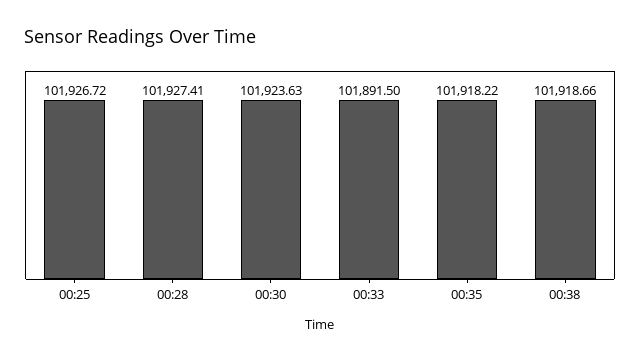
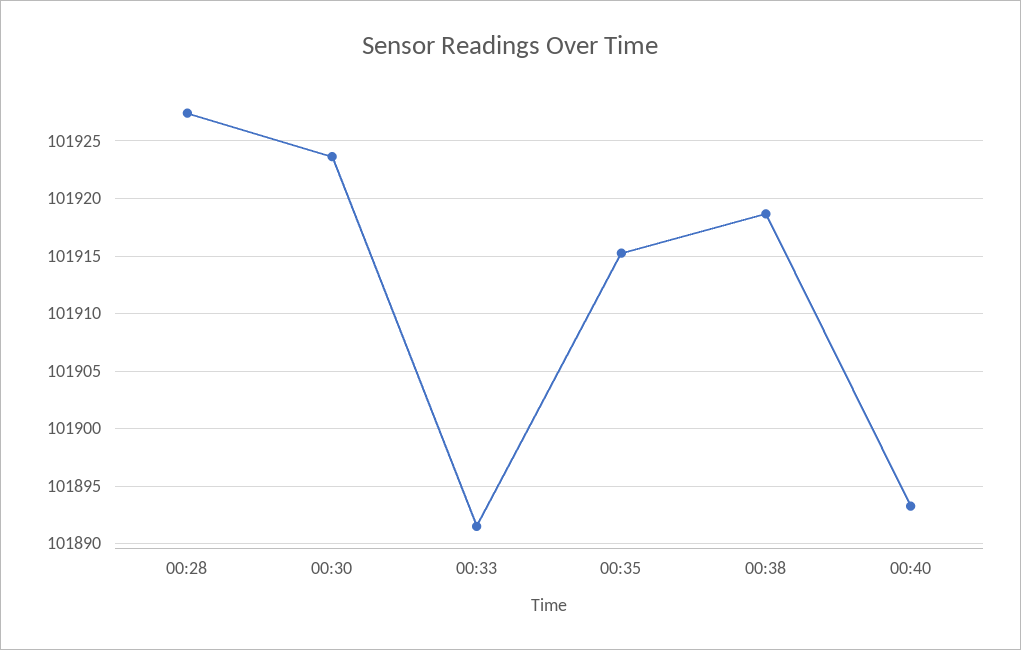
00:25: 101926.72 -> none
00:35: 101918.22 -> 101915
00:40: none -> 101893

